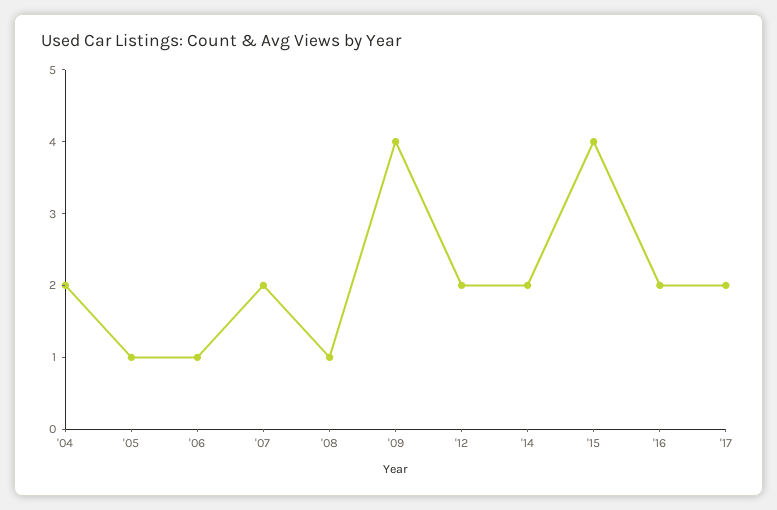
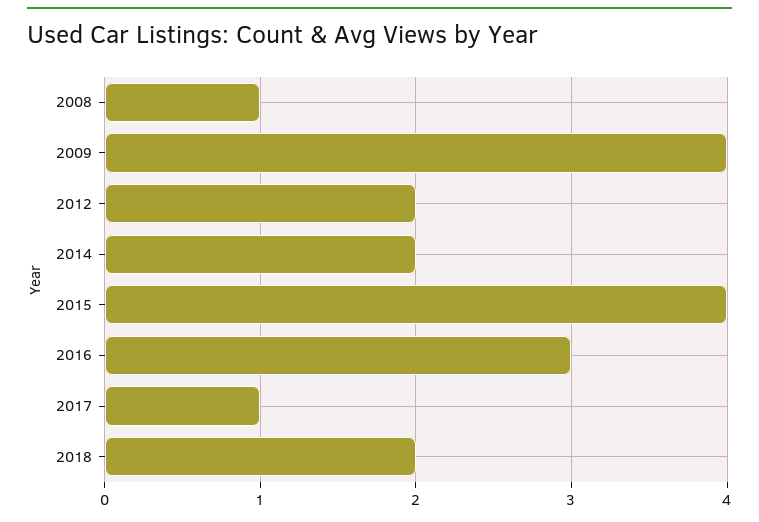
'04: 2 -> none
'05: 1 -> none
'06: 1 -> none
'07: 2 -> none
'16: 2 -> 3
'17: 2 -> 1
2018: none -> 2

